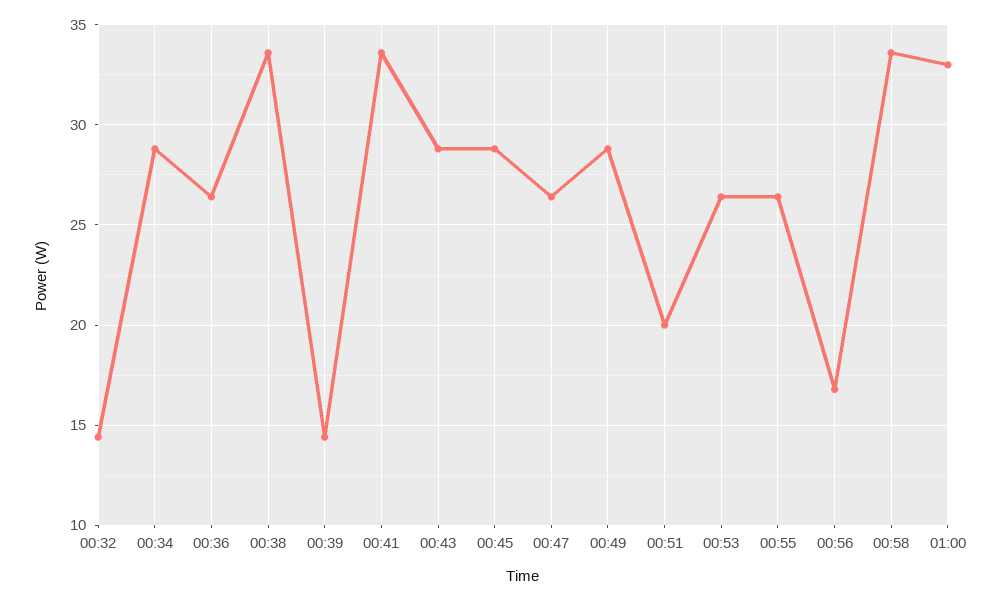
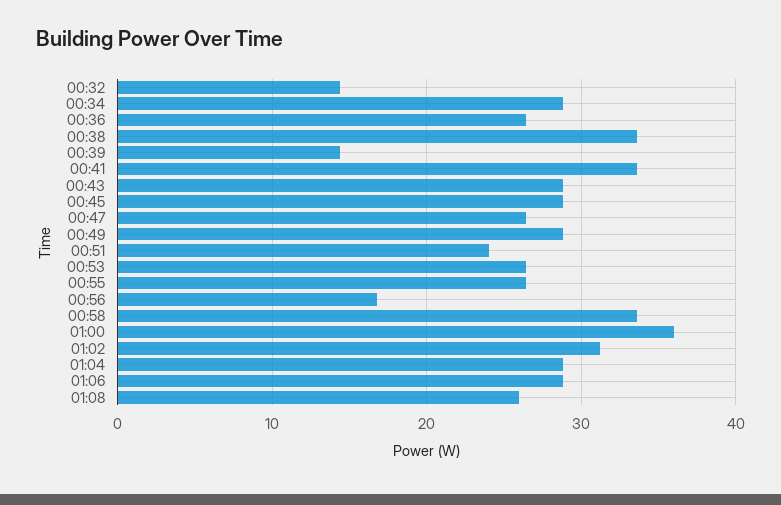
00:51: 20 -> 24
01:00: 33 -> 36
01:02: none -> 31
01:04: none -> 29
01:06: none -> 29
01:08: none -> 26

